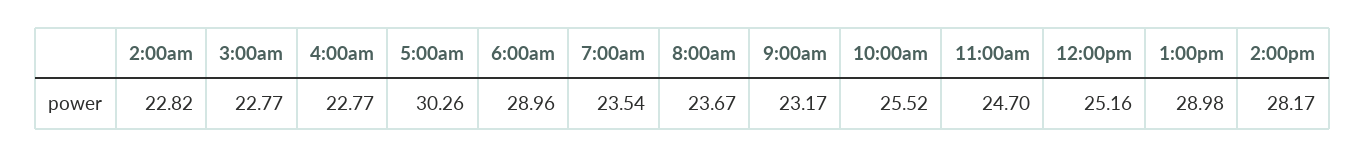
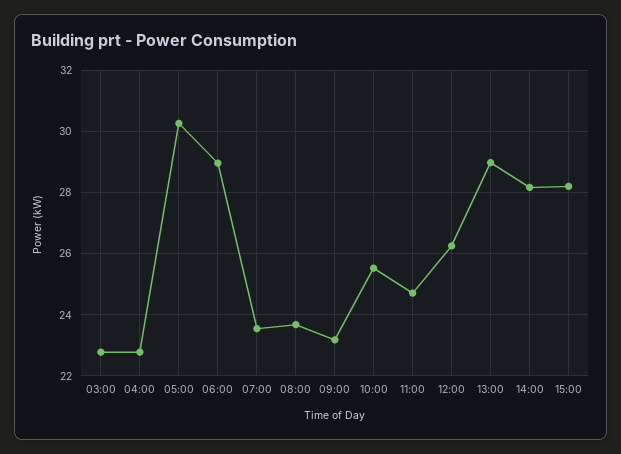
2:00am: 22.82 -> none
12:00pm: 25.16 -> 26.2
15:00: none -> 28.2

